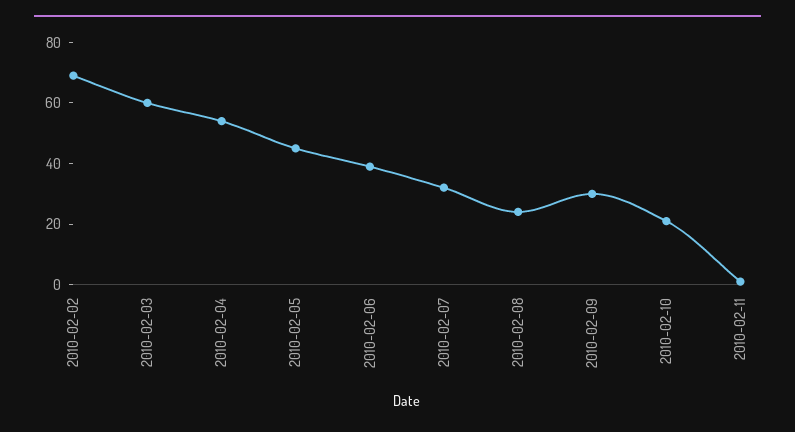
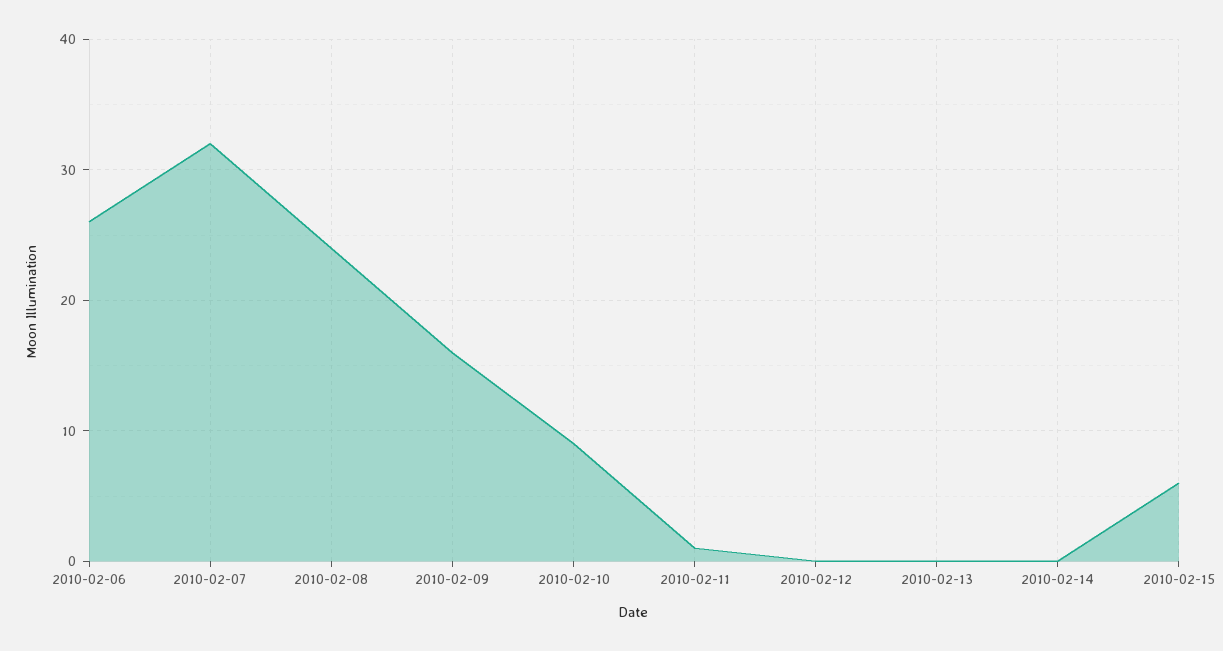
2010-02-02: 70 -> none
2010-02-03: 60 -> none
2010-02-04: 55 -> none
2010-02-05: 45 -> none
2010-02-06: 40 -> 26
2010-02-09: 30 -> 16
2010-02-10: 20 -> 9
2010-02-12: none -> 0
2010-02-13: none -> 0
2010-02-14: none -> 0
2010-02-15: none -> 6

